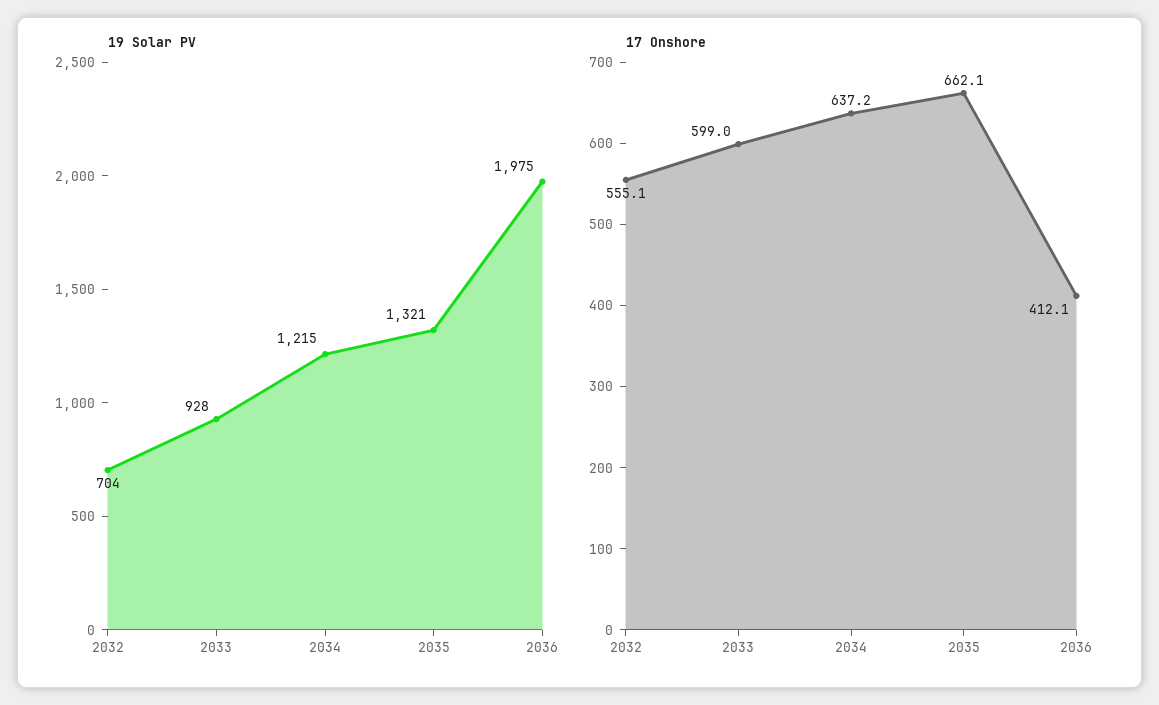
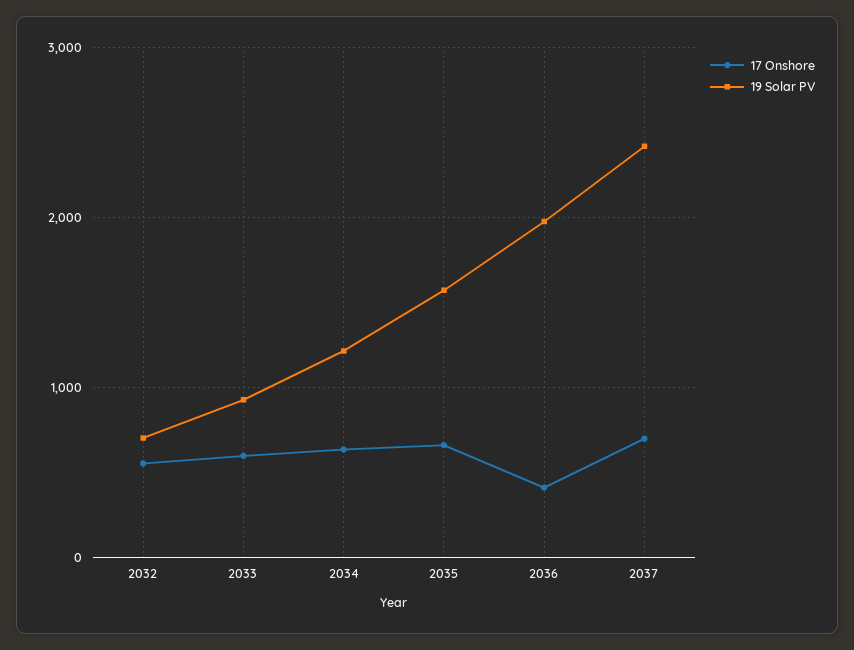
19 Solar PV, 2035: 1321 -> 1600
17 Onshore, 2037: none -> 700
19 Solar PV, 2037: none -> 2400

